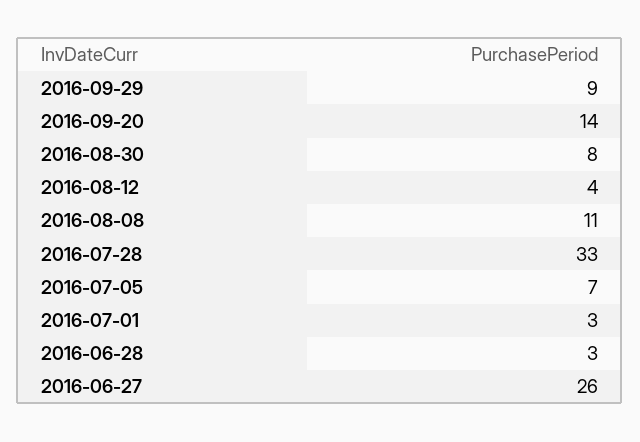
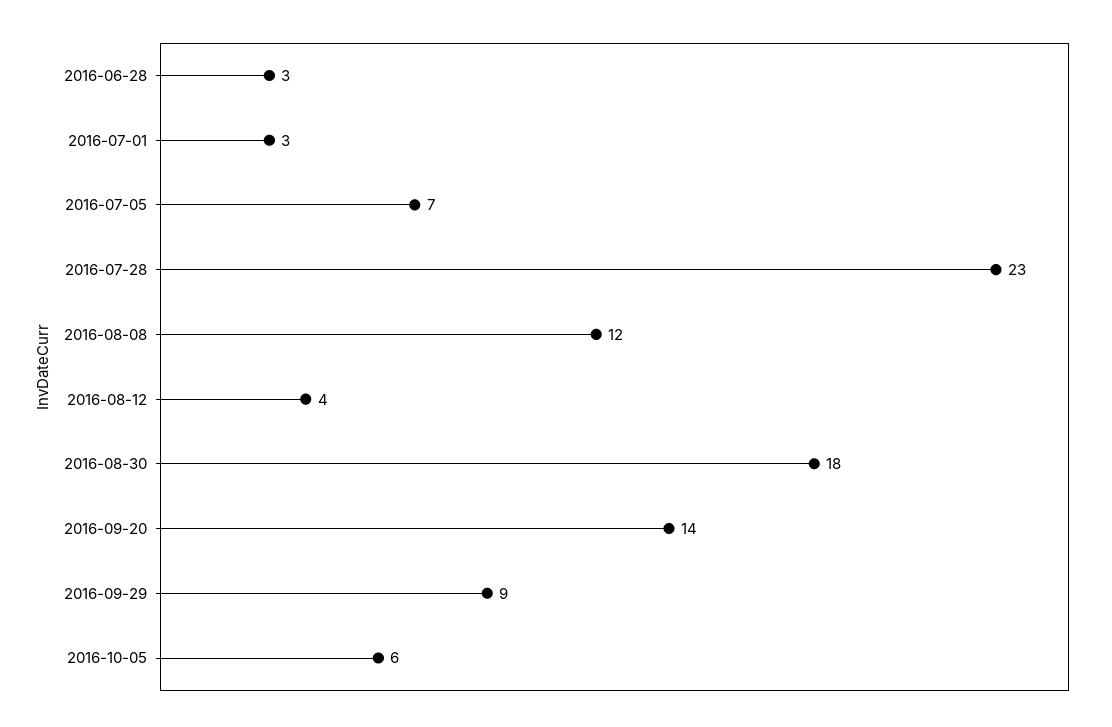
2016-08-30: 8 -> 18
2016-08-08: 11 -> 12
2016-07-28: 33 -> 23
2016-06-27: 26 -> none
2016-10-05: none -> 6

